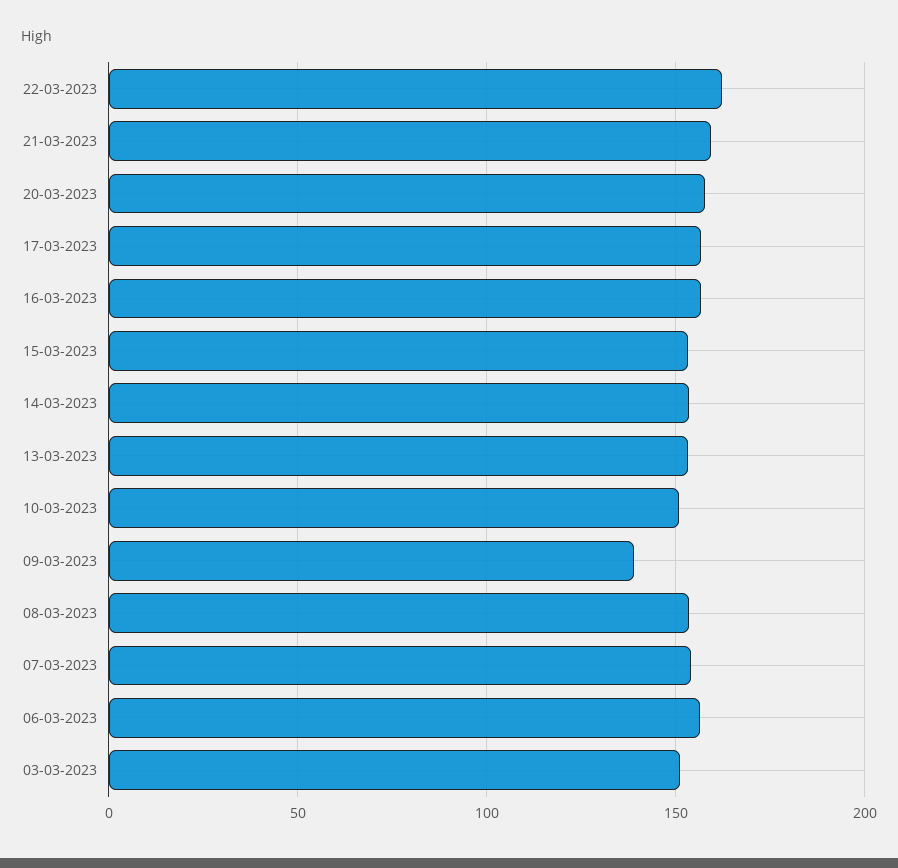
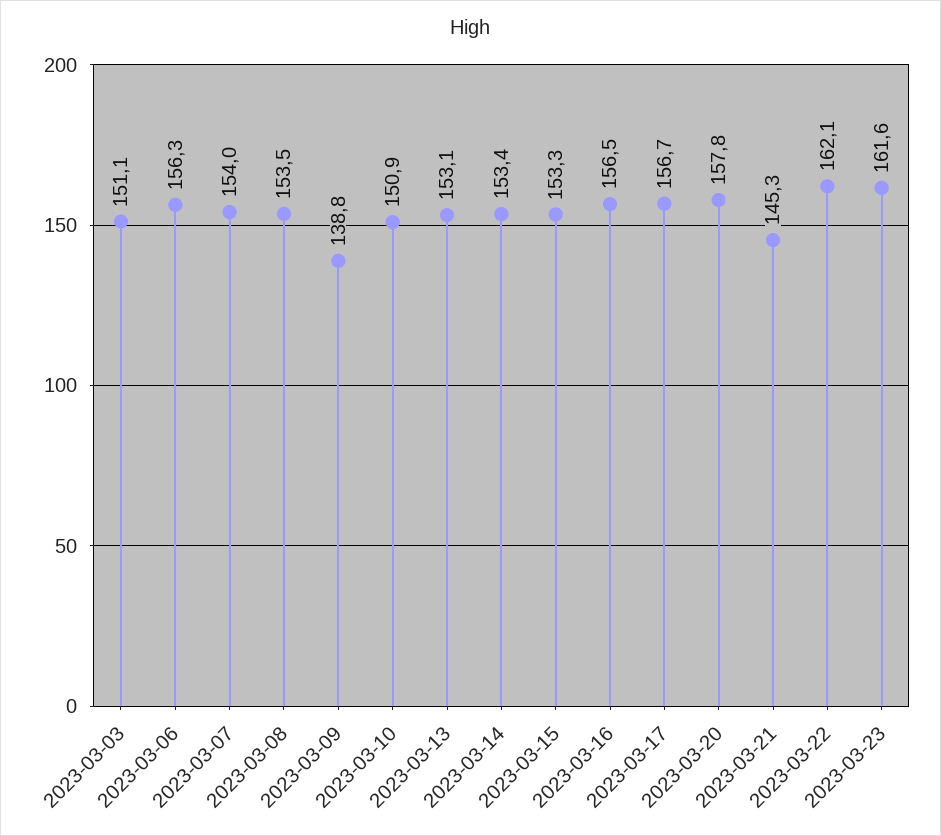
21-03-2023: 160 -> 145.3
2023-03-23: none -> 161.6

